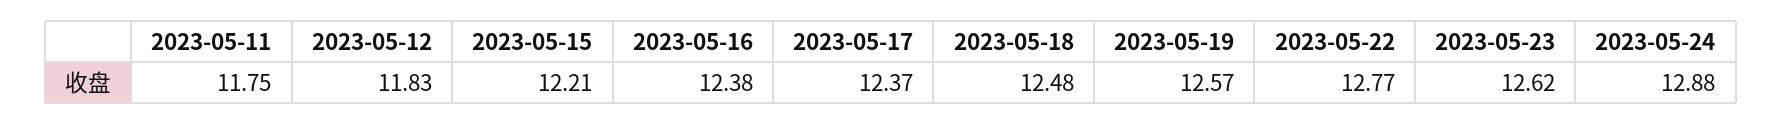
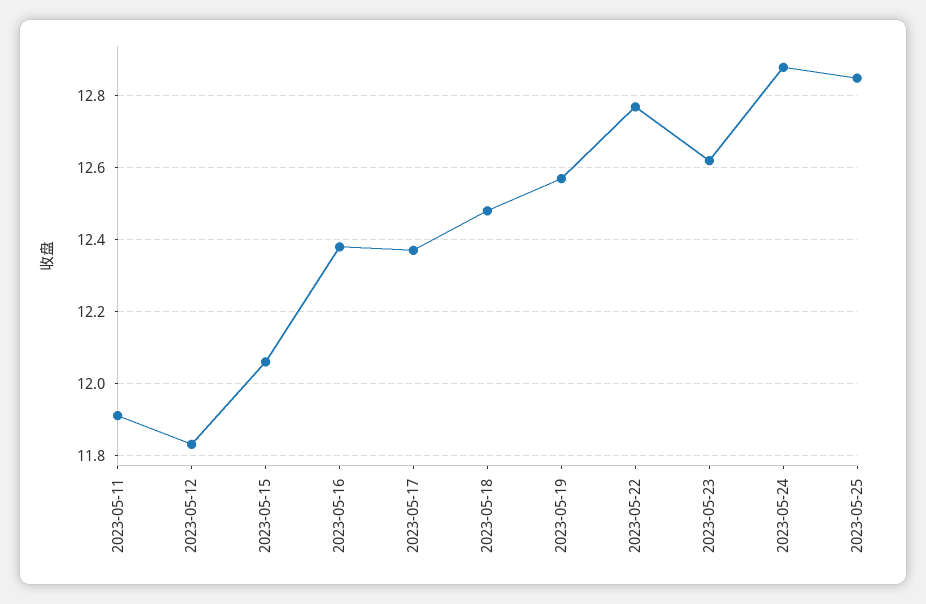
2023-05-11: 11.75 -> 11.9
2023-05-15: 12.21 -> 12.05
2023-05-25: none -> 12.85

